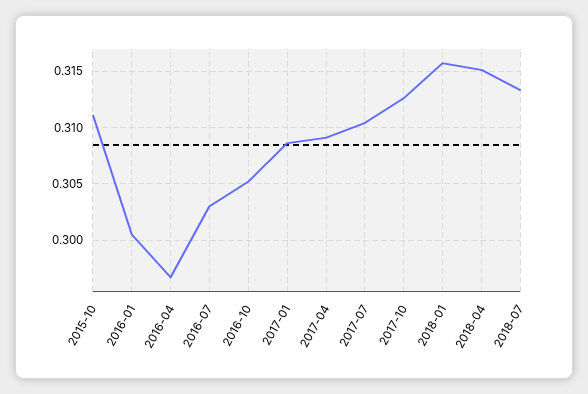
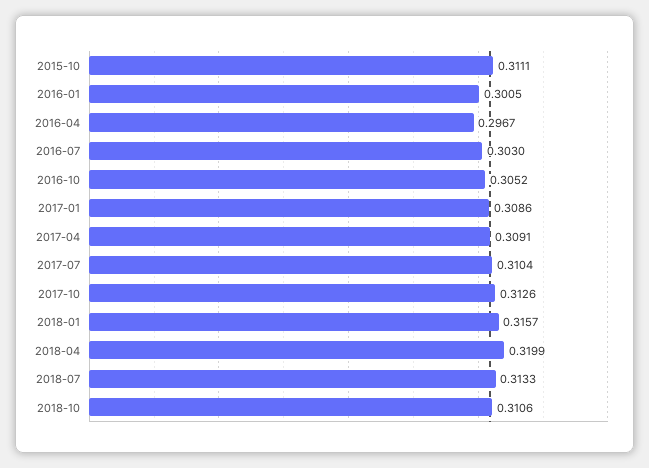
2018-04: 0.315 -> 0.3199
2018-10: none -> 0.3106

